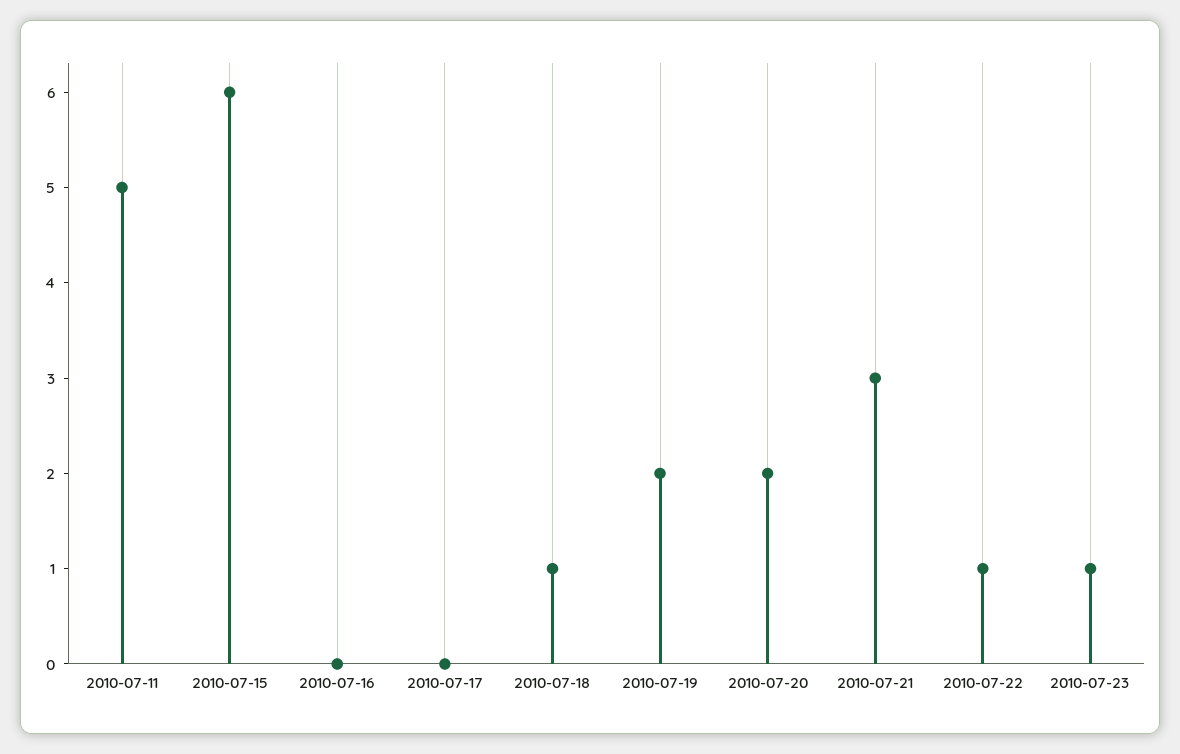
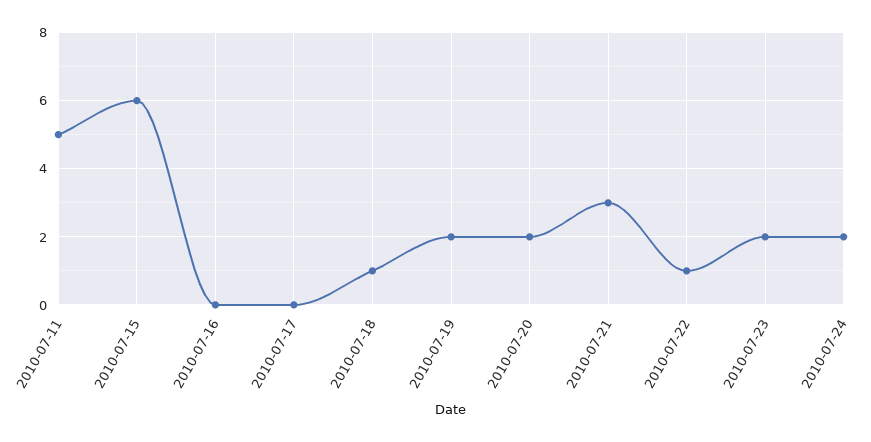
2010-07-23: 1 -> 2
2010-07-24: none -> 2

